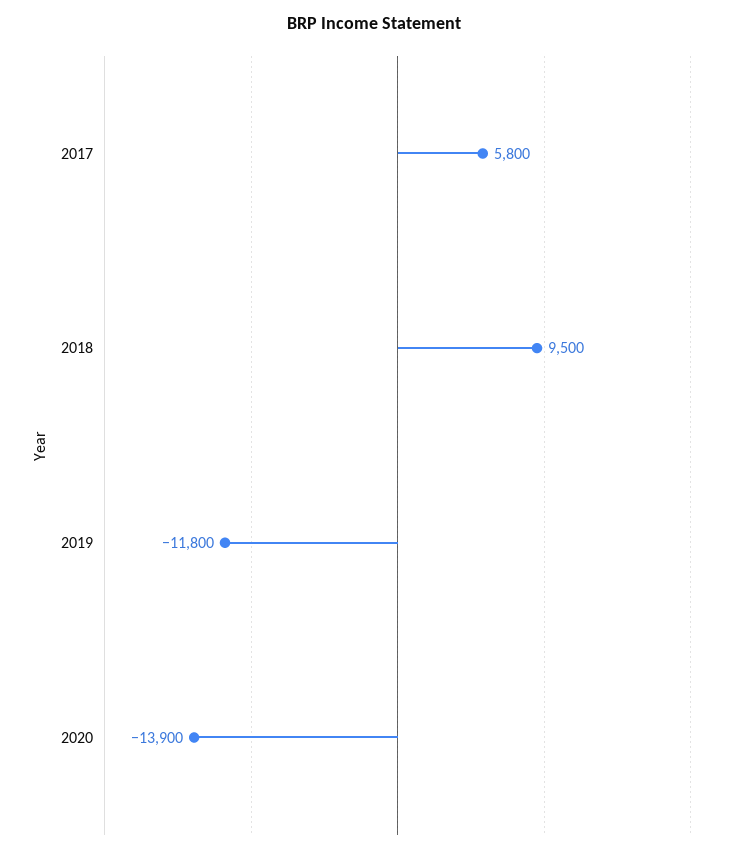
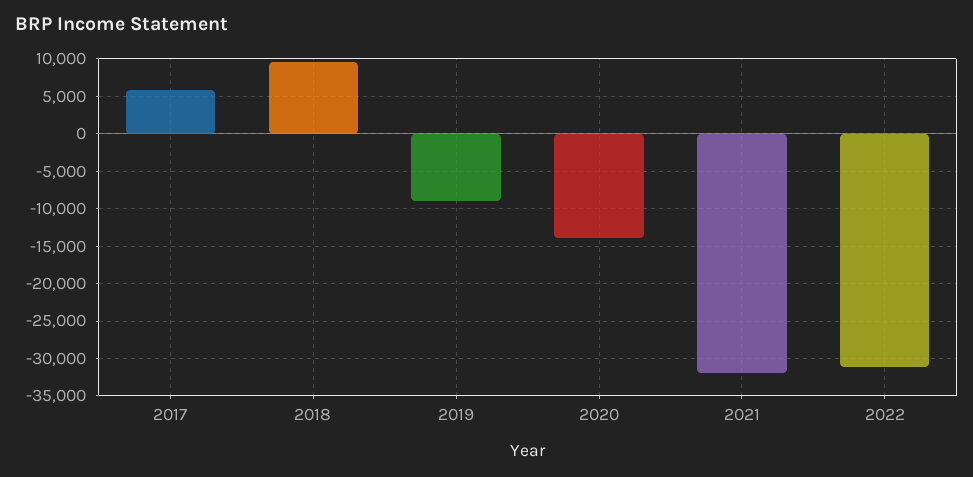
2019: -11800 -> -9000
2021: none -> -32000
2022: none -> -31000

